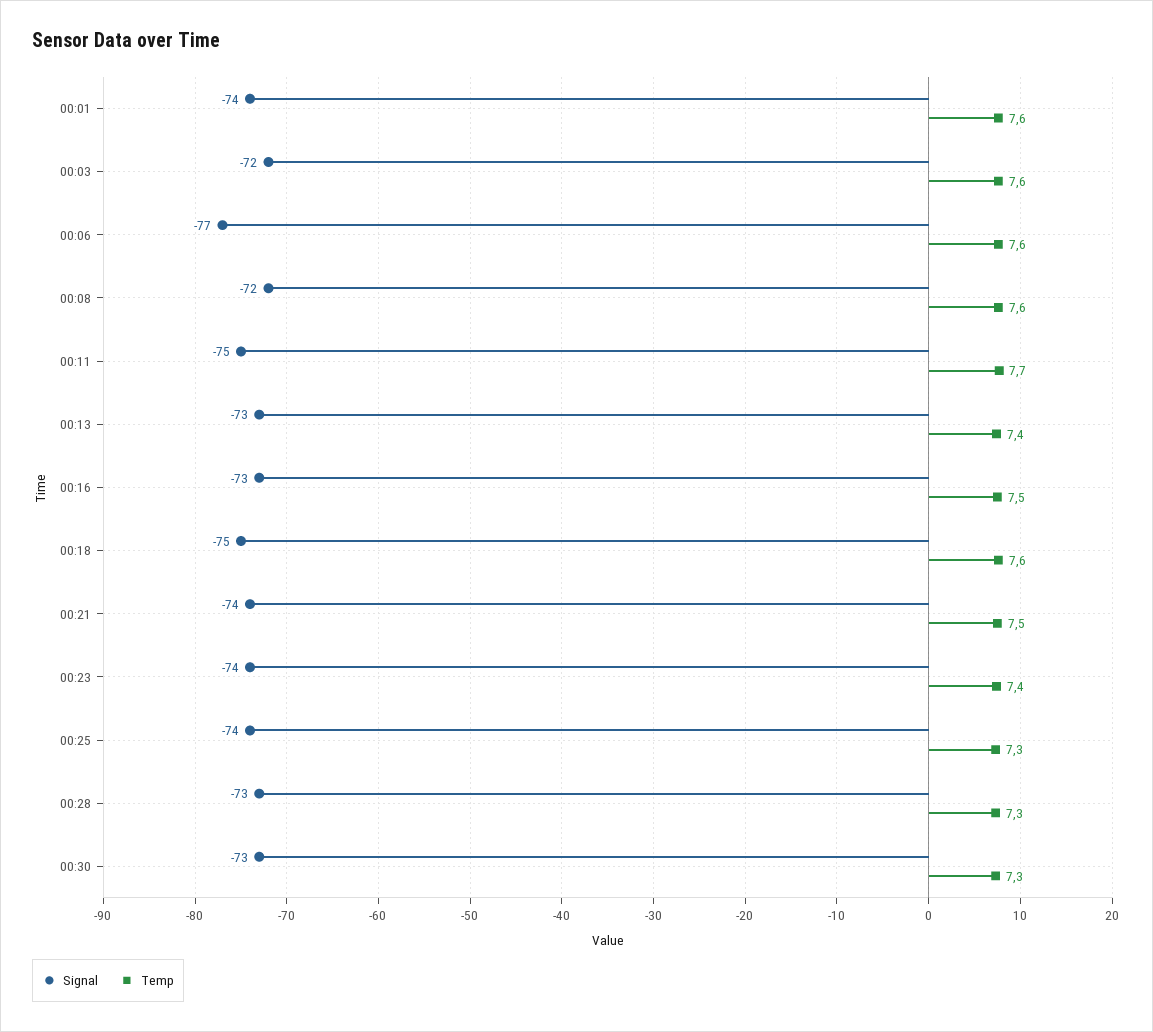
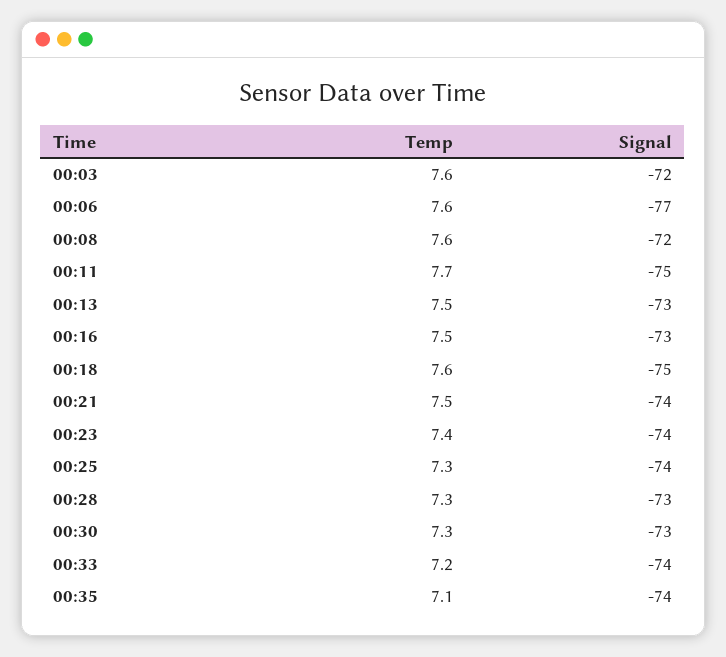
Signal, 00:01: -74 -> none
Temp, 00:01: 7.6 -> none
Temp, 00:13: 7.4 -> 7.5
Temp, 00:33: none -> 7.2
Signal, 00:33: none -> -74
Temp, 00:35: none -> 7.1
Signal, 00:35: none -> -74

